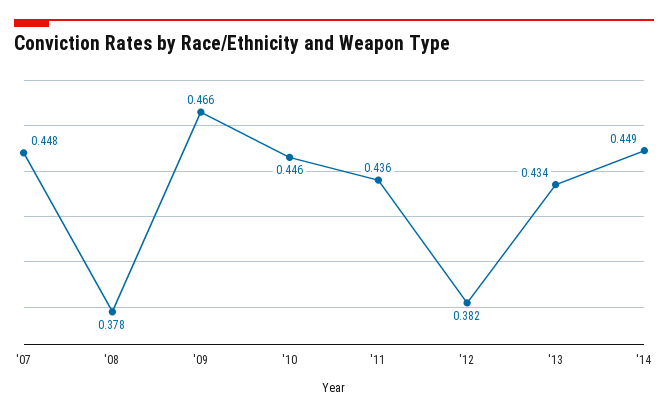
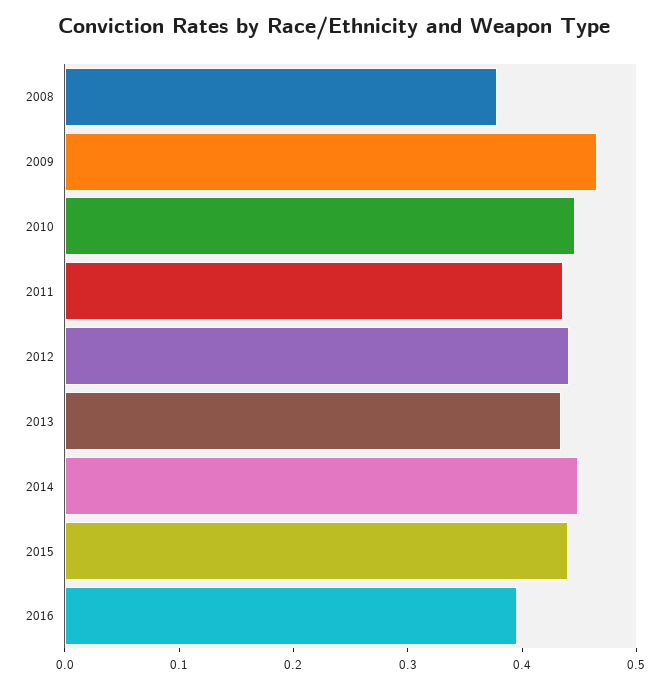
'07: 0.448 -> none
'12: 0.382 -> 0.44
2015: none -> 0.44
2016: none -> 0.4

